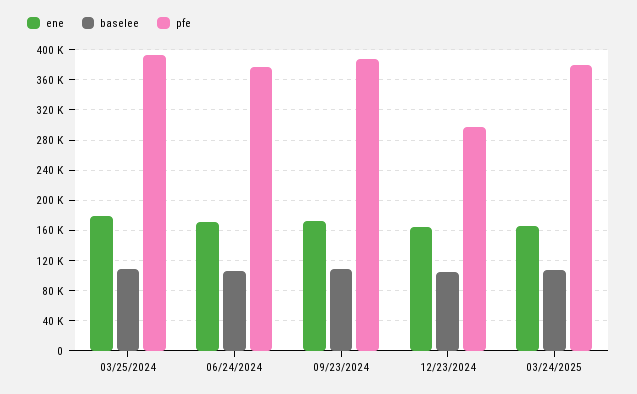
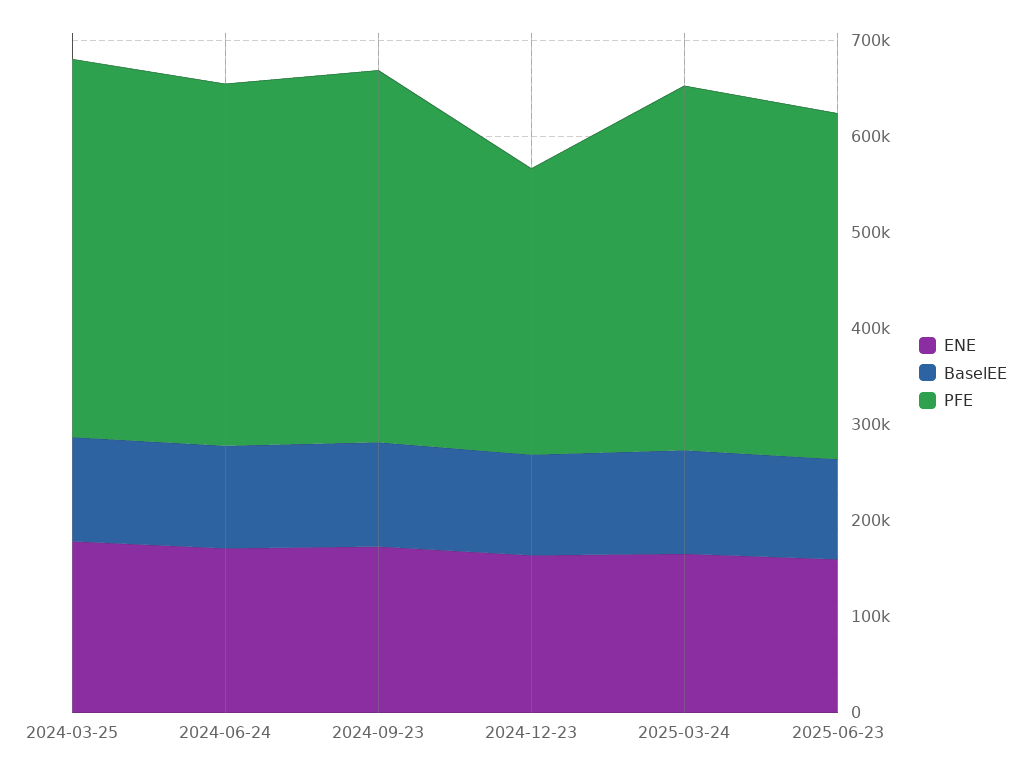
ene, 2025-06-23: none -> 160000
baselee, 2025-06-23: none -> 100000
pfe, 2025-06-23: none -> 360000

